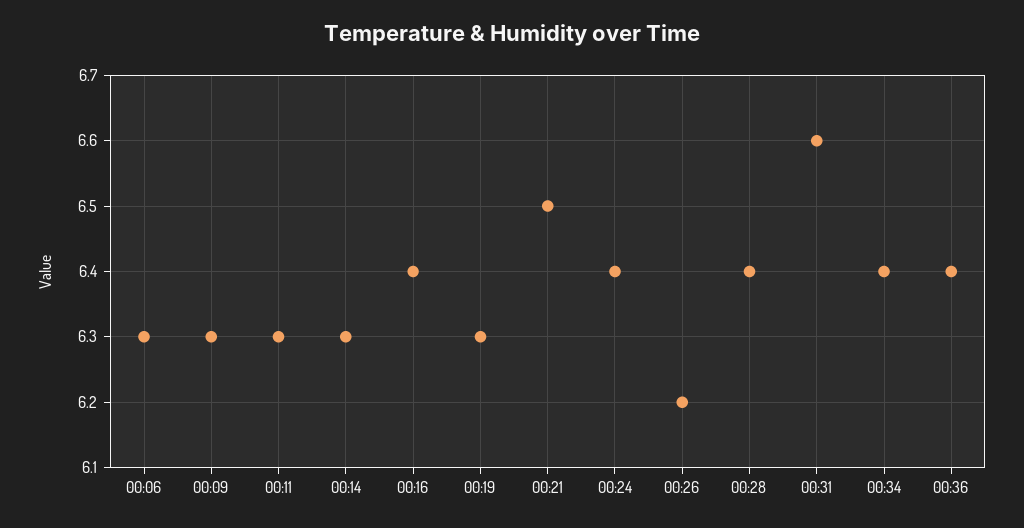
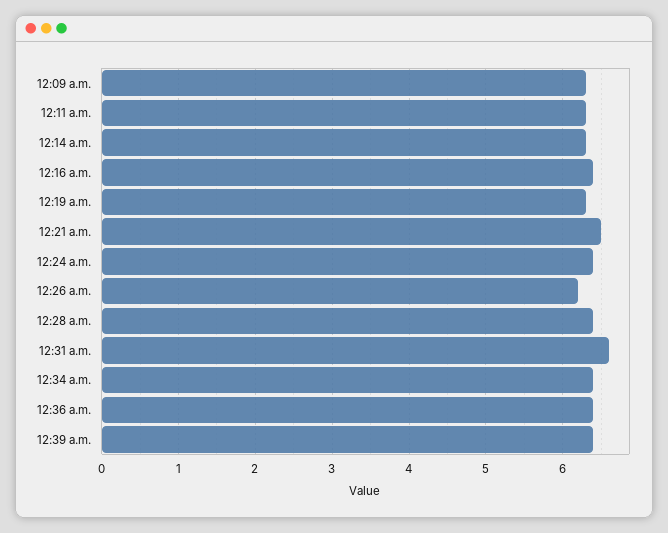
00:06: 6.3 -> none
12:39 a.m.: none -> 6.4

